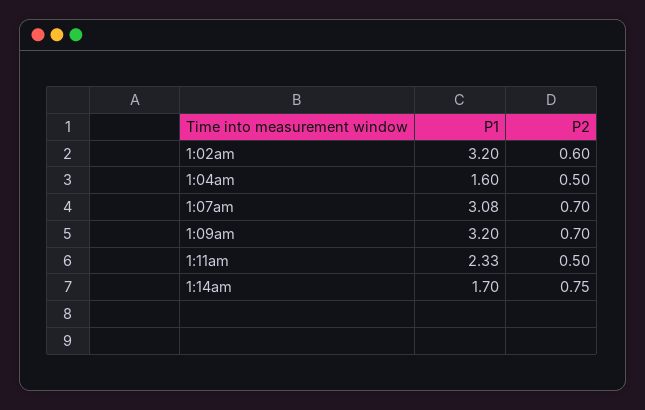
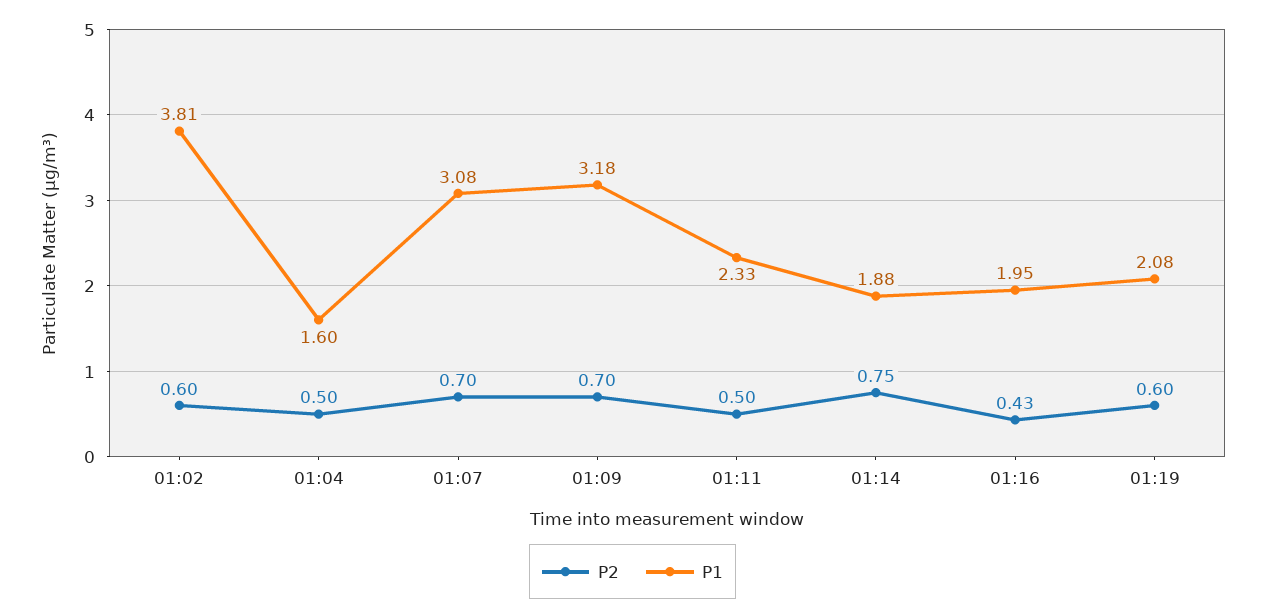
P1, 1:02am: 3.2 -> 3.81
P1, 1:09am: 3.2 -> 3.18
P1, 1:14am: 1.7 -> 1.88
P2, 01:16: none -> 0.43
P1, 01:16: none -> 1.95
P2, 01:19: none -> 0.6
P1, 01:19: none -> 2.08

